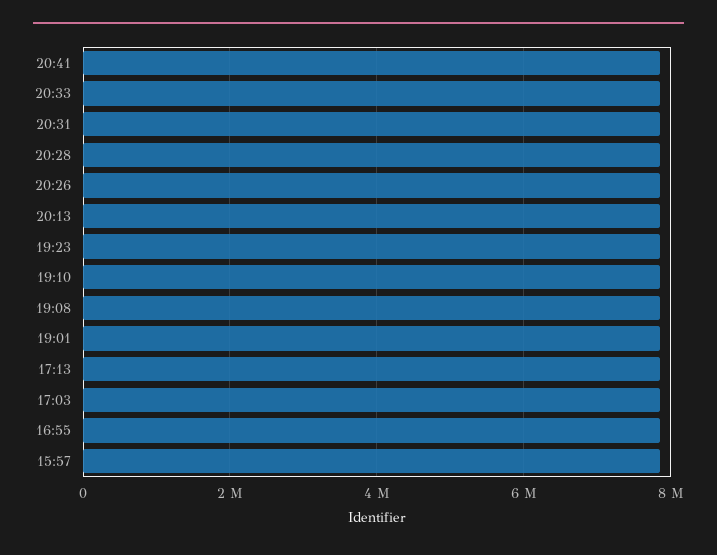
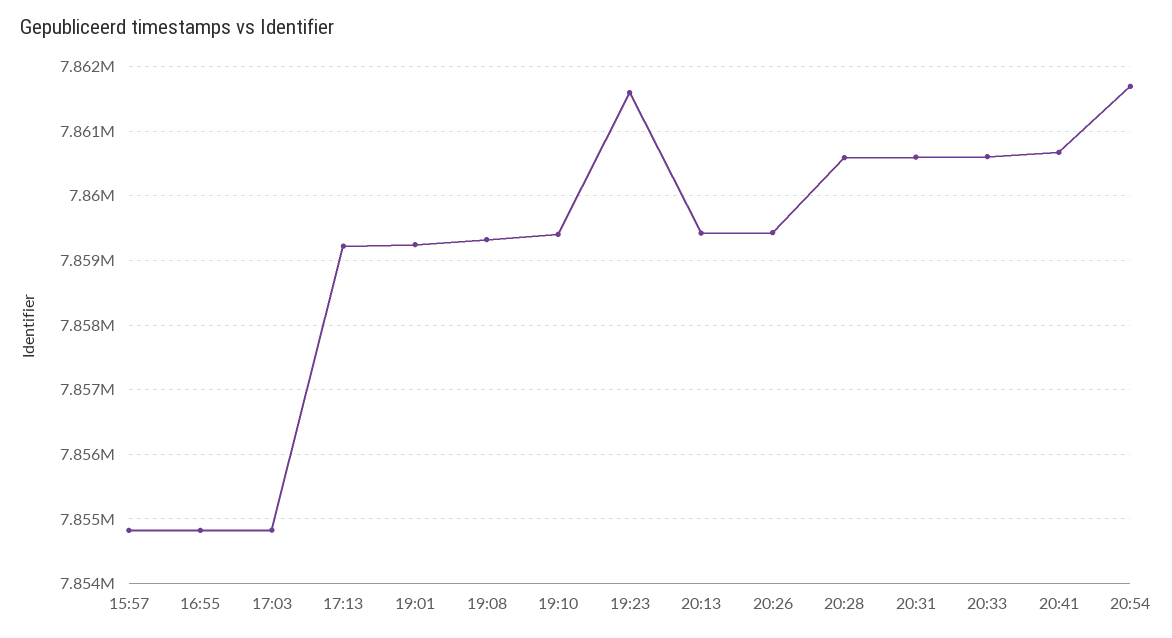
20:54: none -> 7861700

